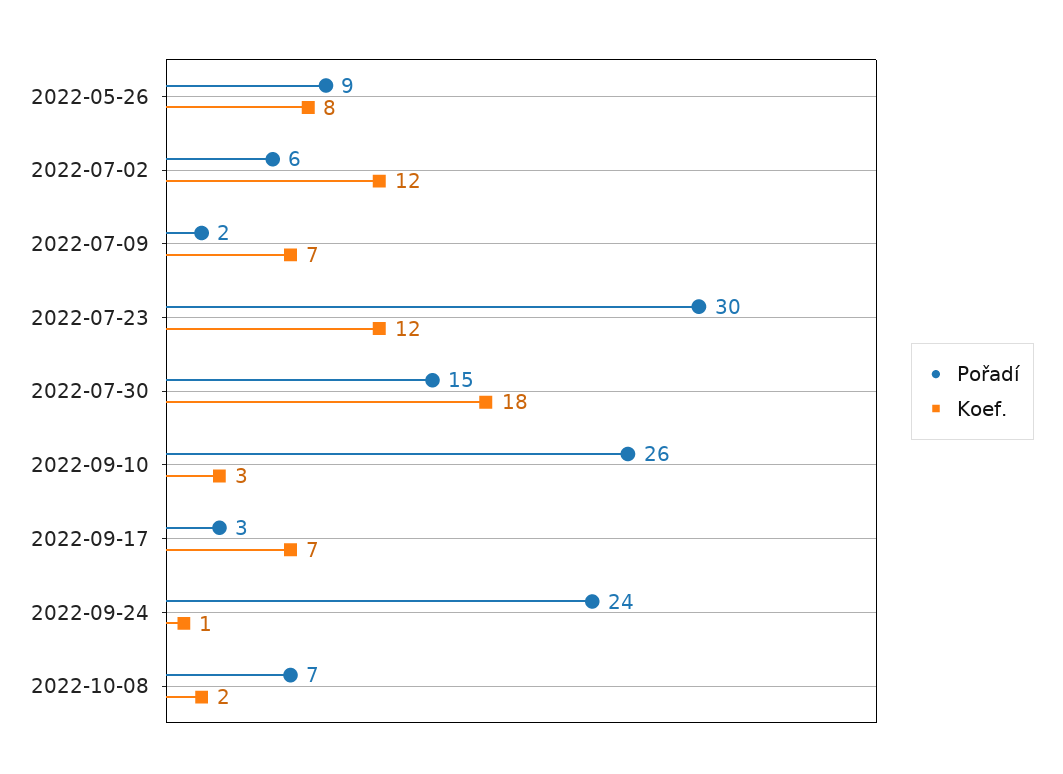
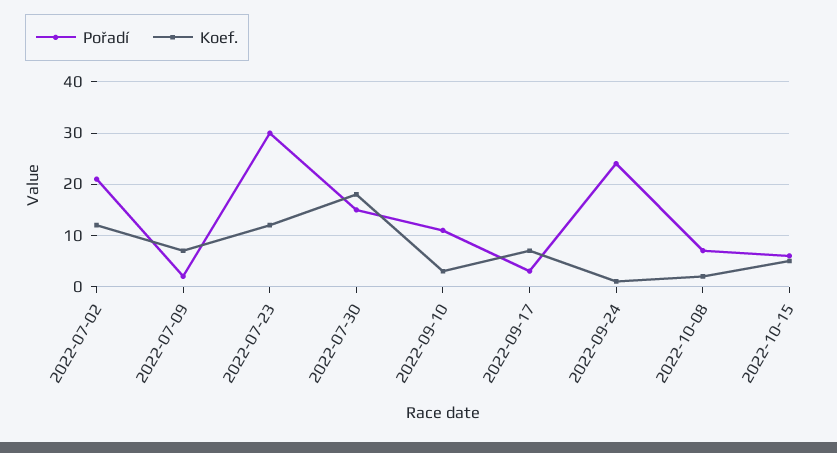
Pořadí, 2022-05-26: 9 -> none
Koef., 2022-05-26: 8 -> none
Pořadí, 2022-07-02: 6 -> 20
Pořadí, 2022-09-10: 26 -> 10
Pořadí, 2022-10-15: none -> 5
Koef., 2022-10-15: none -> 5

